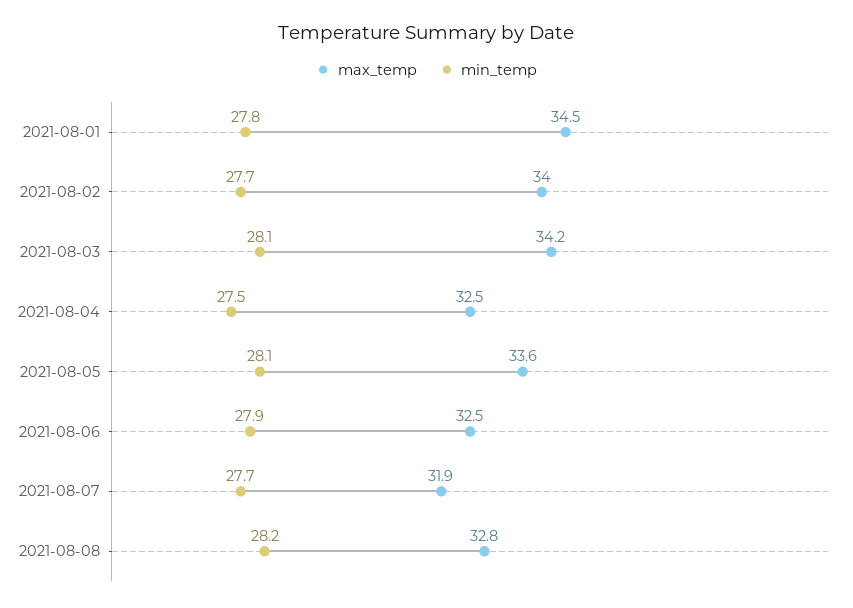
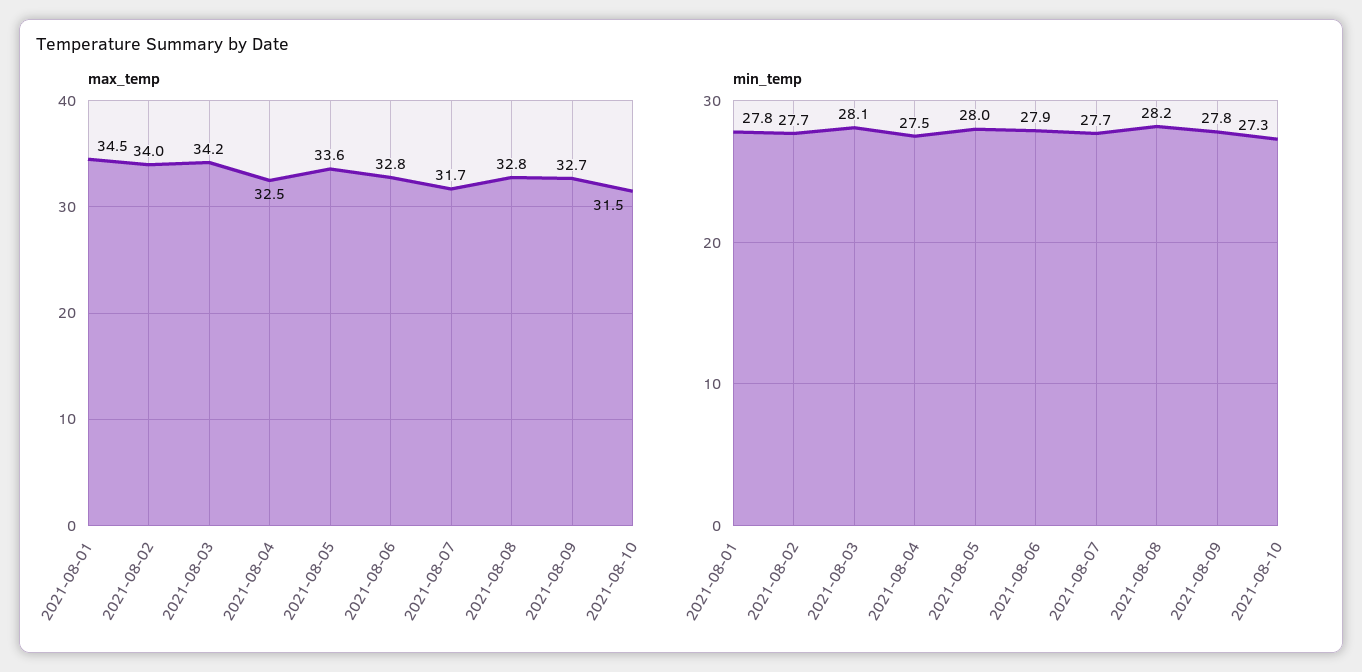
min_temp, 2021-08-05: 28.1 -> 28
max_temp, 2021-08-06: 32.5 -> 32.8
max_temp, 2021-08-07: 31.9 -> 31.7
max_temp, 2021-08-09: none -> 32.7
max_temp, 2021-08-10: none -> 31.5
min_temp, 2021-08-09: none -> 27.8
min_temp, 2021-08-10: none -> 27.3

